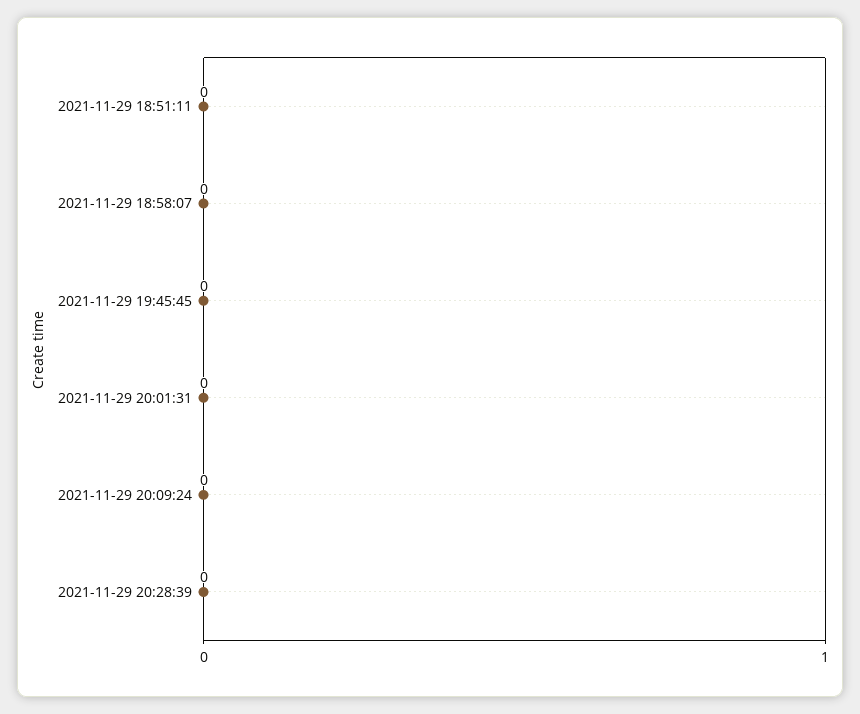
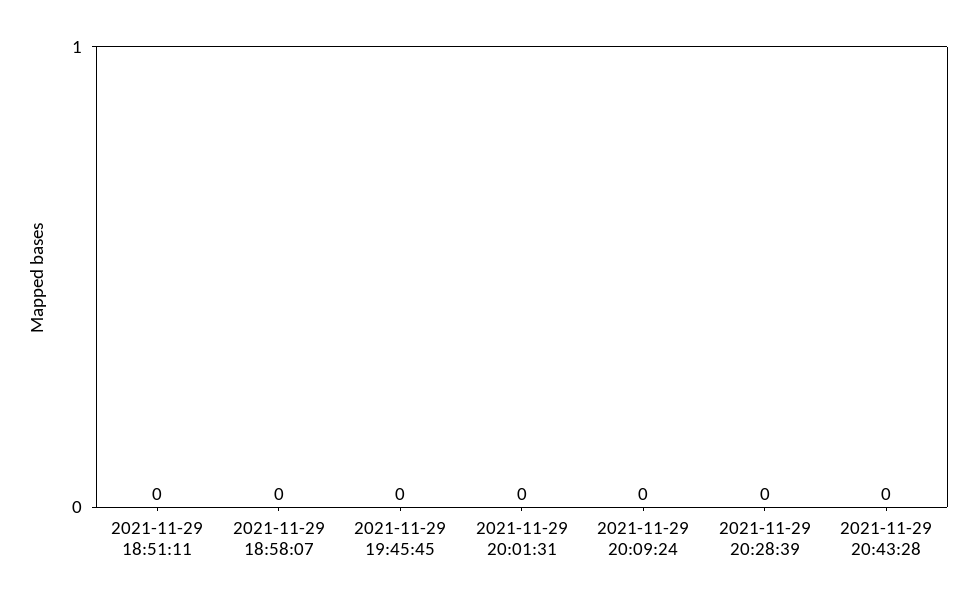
2021-11-29 20:43:28: none -> 0

